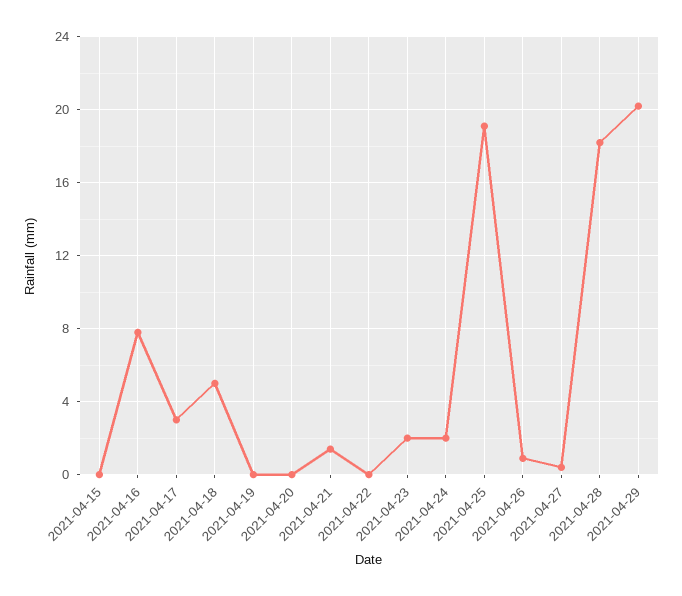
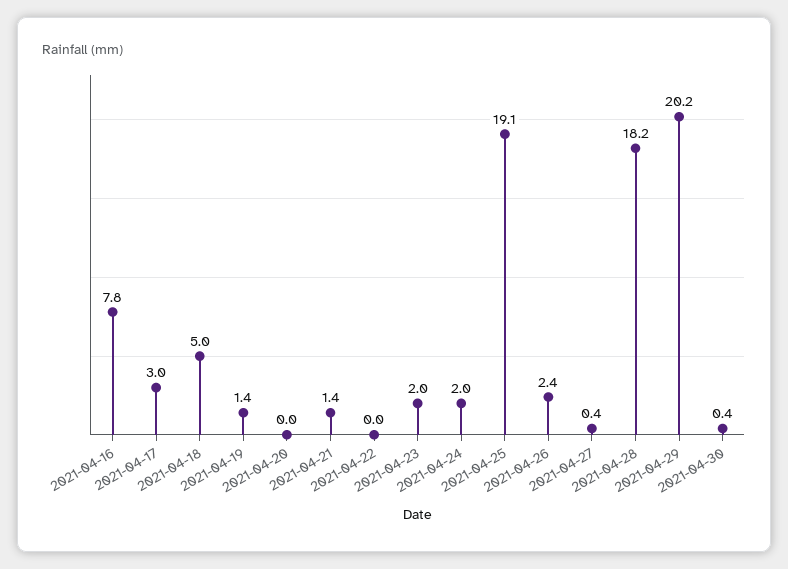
2021-04-15: 0 -> none
2021-04-19: 0 -> 1.4
2021-04-26: 1 -> 2.4
2021-04-30: none -> 0.4

